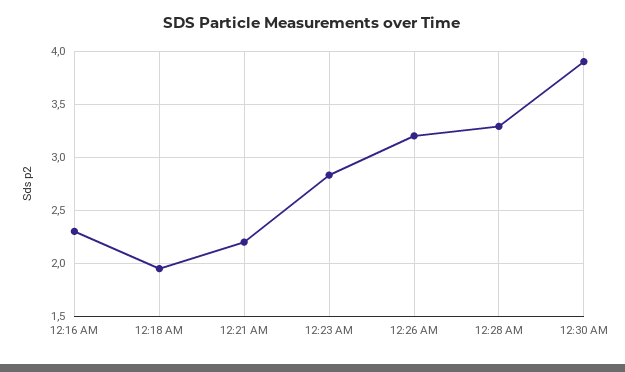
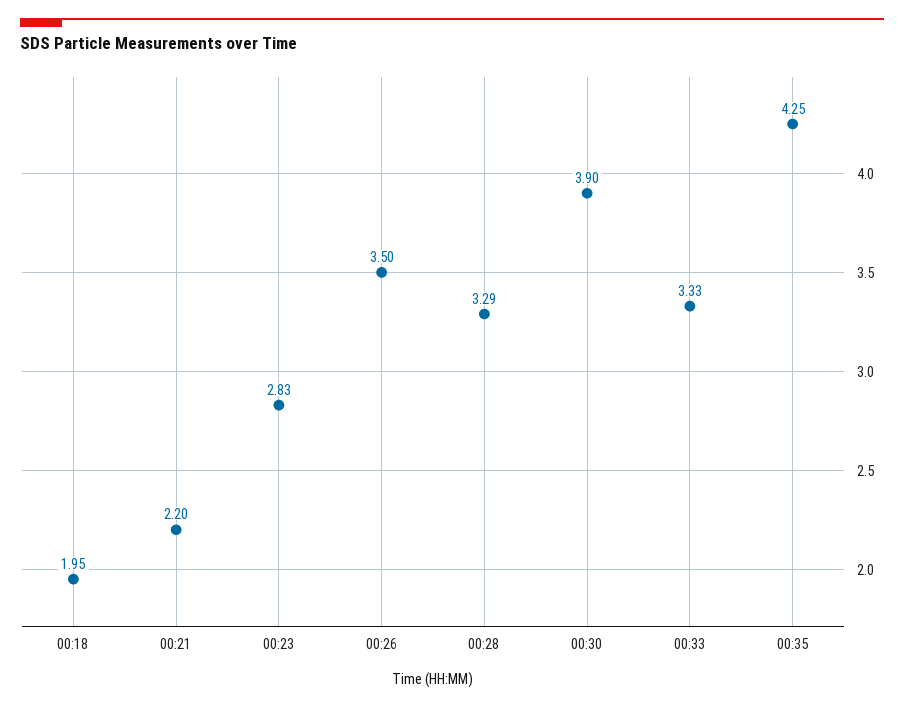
12:16 AM: 2.3 -> none
12:26 AM: 3.2 -> 3.5
00:33: none -> 3.33
00:35: none -> 4.25

